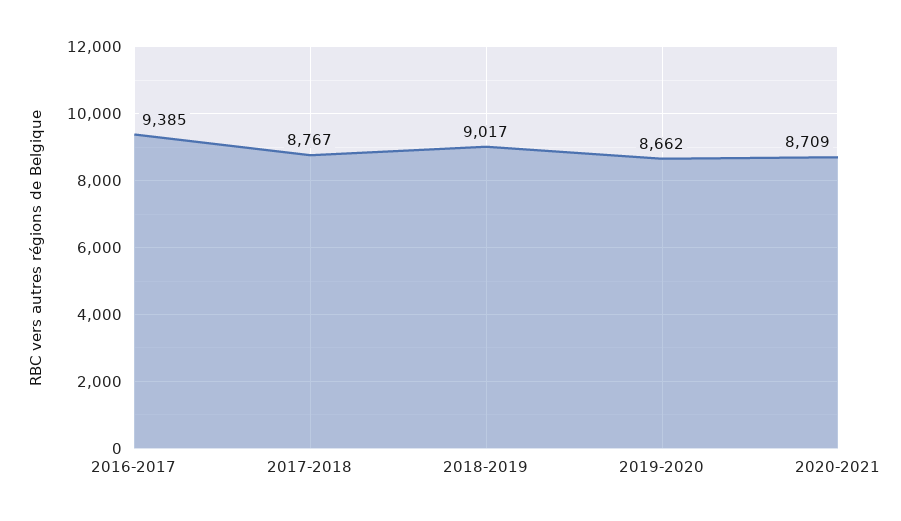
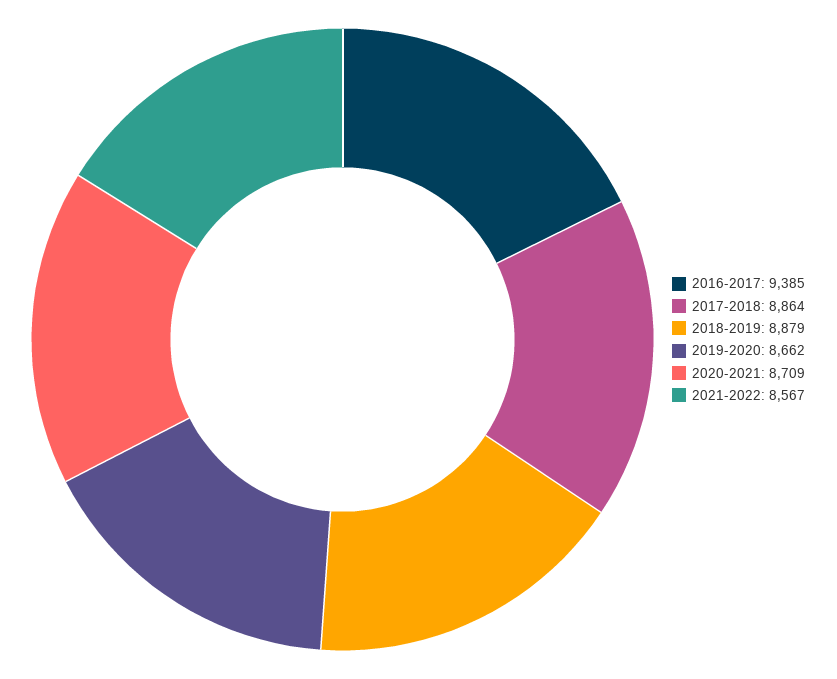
2017-2018: 8767 -> 8864
2018-2019: 9017 -> 8879
2021-2022: none -> 8567

